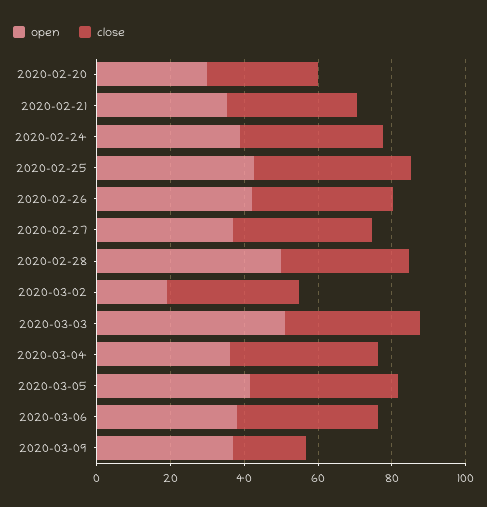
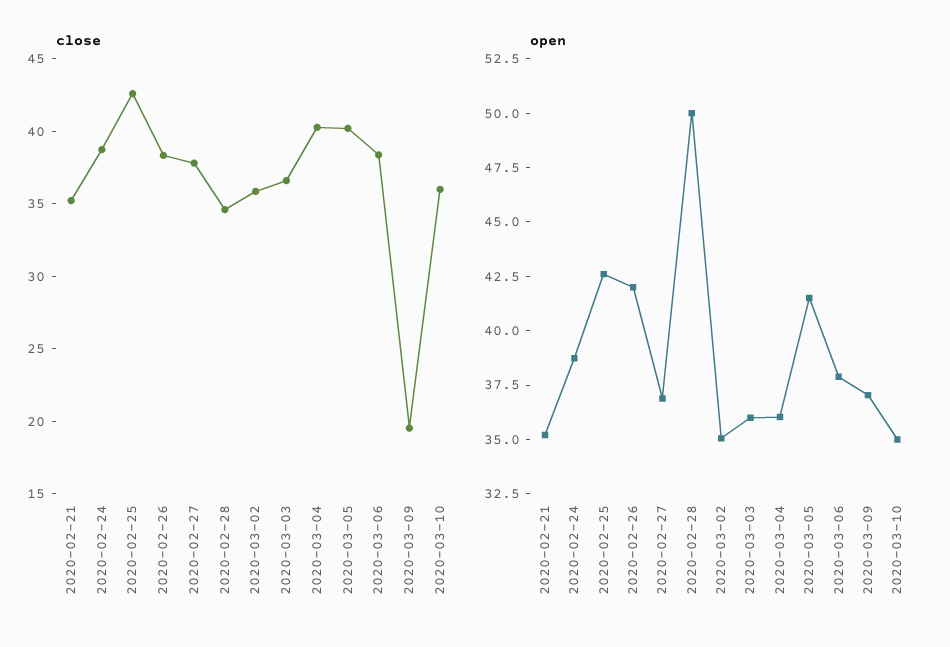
open, 2020-02-20: 30 -> none
close, 2020-02-20: 30 -> none
open, 2020-03-02: 20 -> 35
open, 2020-03-03: 50 -> 36
close, 2020-03-10: none -> 36
open, 2020-03-10: none -> 35

